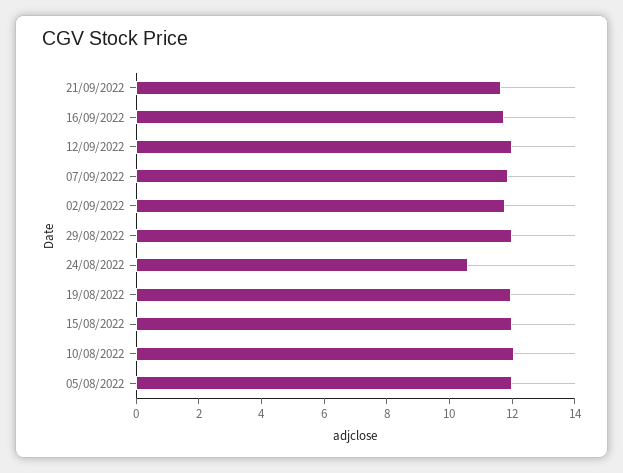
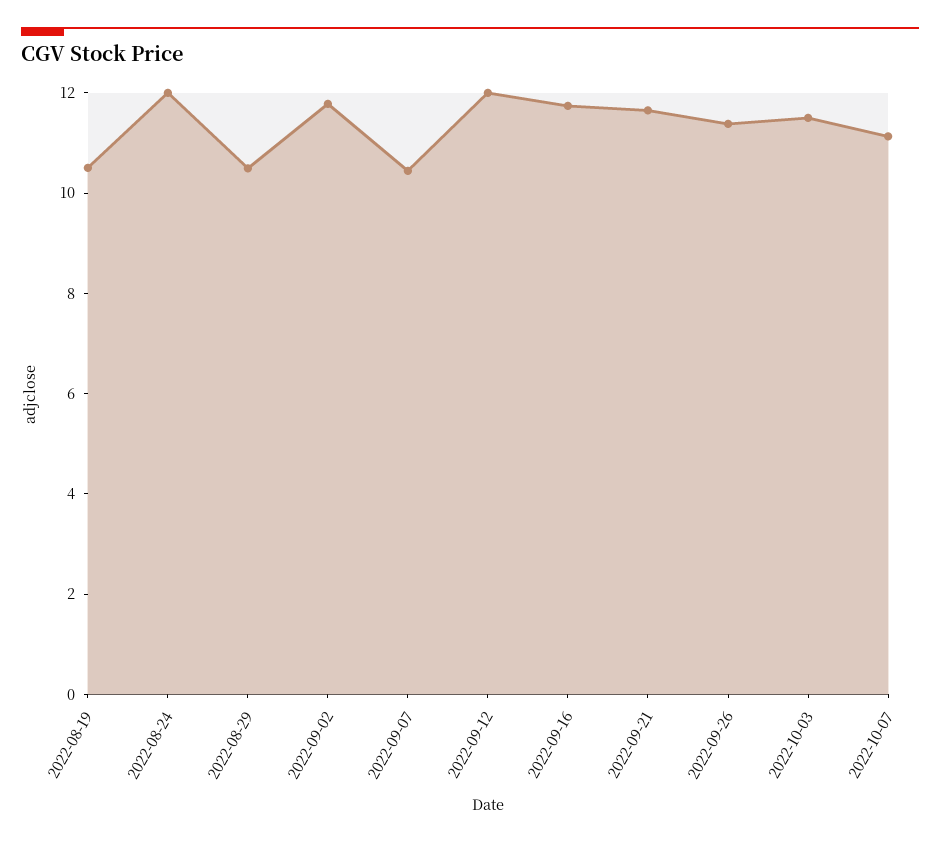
07/09/2022: 12 -> 10.5
29/08/2022: 12 -> 10.5
24/08/2022: 10.5 -> 12
19/08/2022: 12 -> 10.5
15/08/2022: 12 -> none
10/08/2022: 12 -> none
05/08/2022: 12 -> none
2022-09-26: none -> 11.5
2022-10-03: none -> 11.5
2022-10-07: none -> 11

